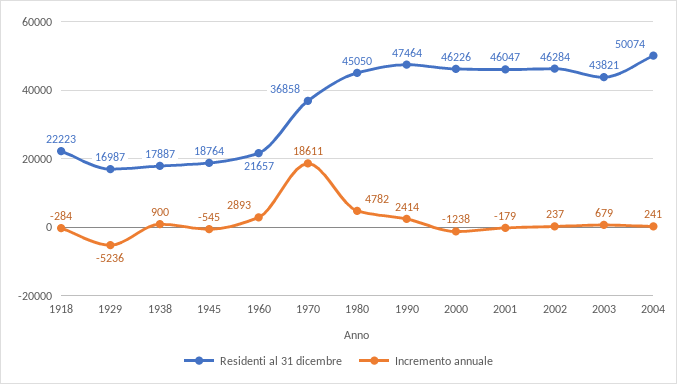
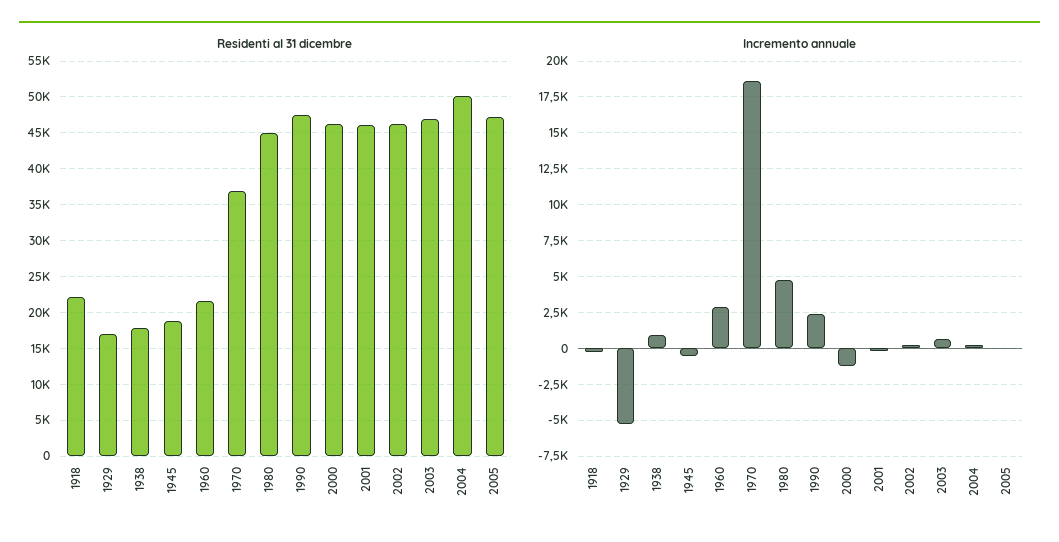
Residenti al 31 dicembre, 2003: 43821 -> 47000
Residenti al 31 dicembre, 2005: none -> 47000
Incremento annuale, 2005: none -> 0

